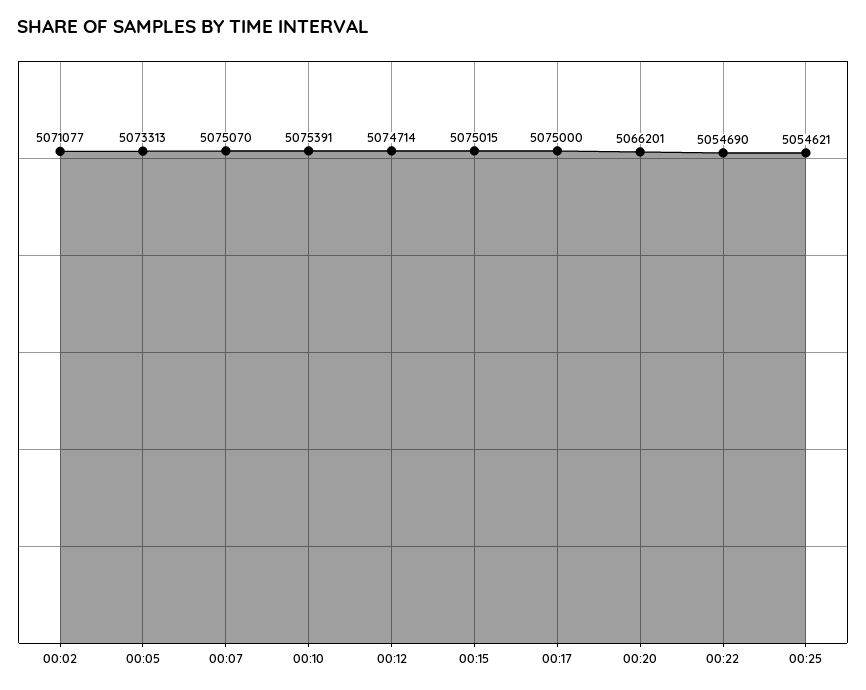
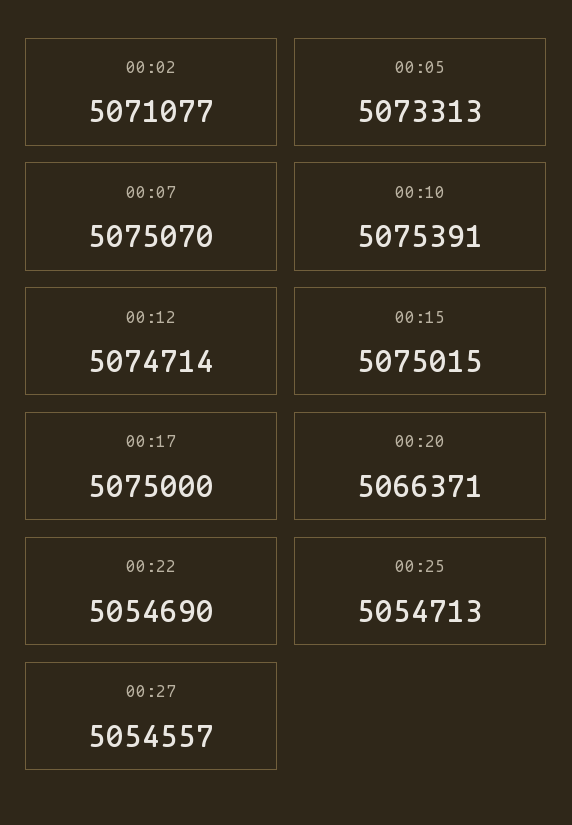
00:20: 5066201 -> 5066371
00:25: 5054621 -> 5054713
00:27: none -> 5054557

